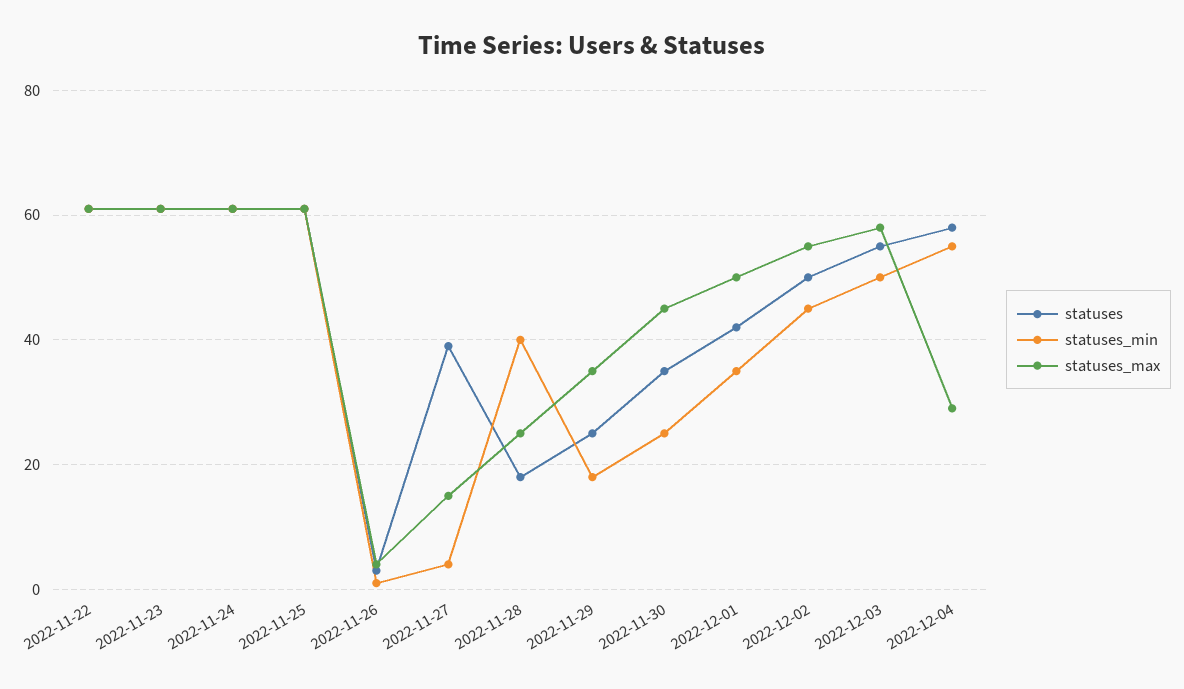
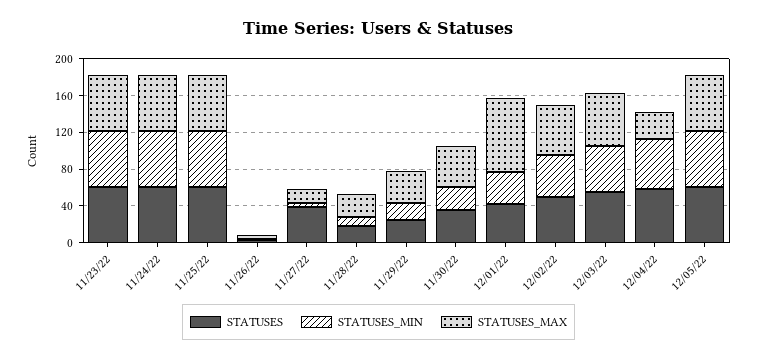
statuses, 2022-11-22: 60 -> none
statuses_min, 2022-11-22: 60 -> none
statuses_max, 2022-11-22: 60 -> none
statuses_min, 2022-11-28: 40 -> 10
statuses_max, 2022-12-01: 50 -> 80
statuses, 12/05/22: none -> 60
statuses_min, 12/05/22: none -> 60
statuses_max, 12/05/22: none -> 60

